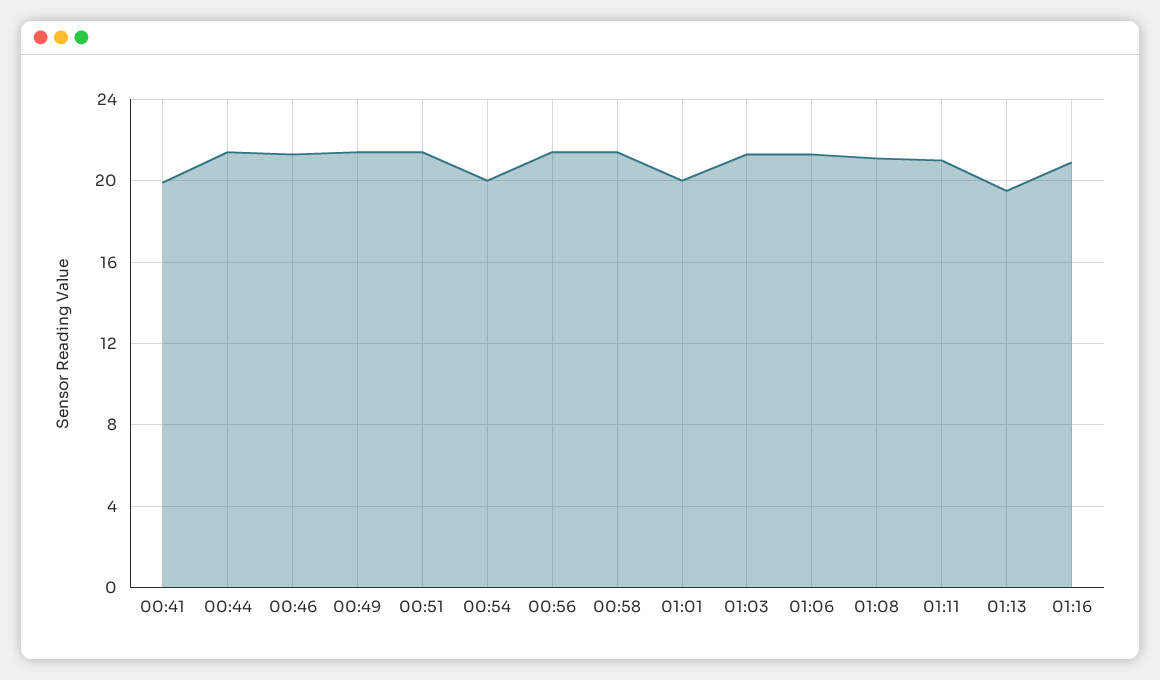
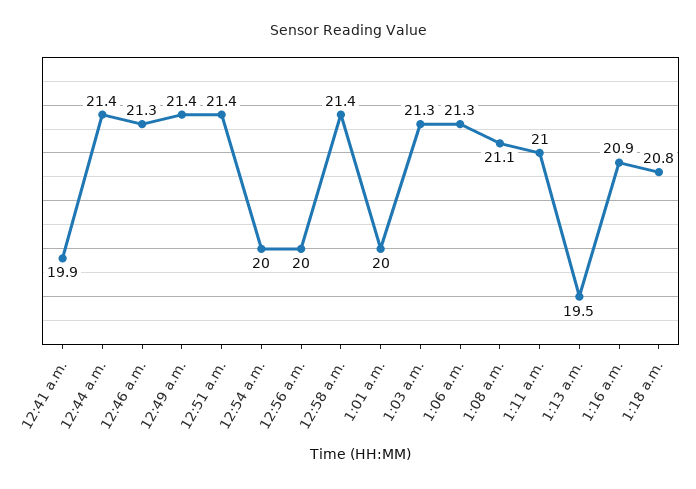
00:56: 21.5 -> 20
1:18 a.m.: none -> 20.8

